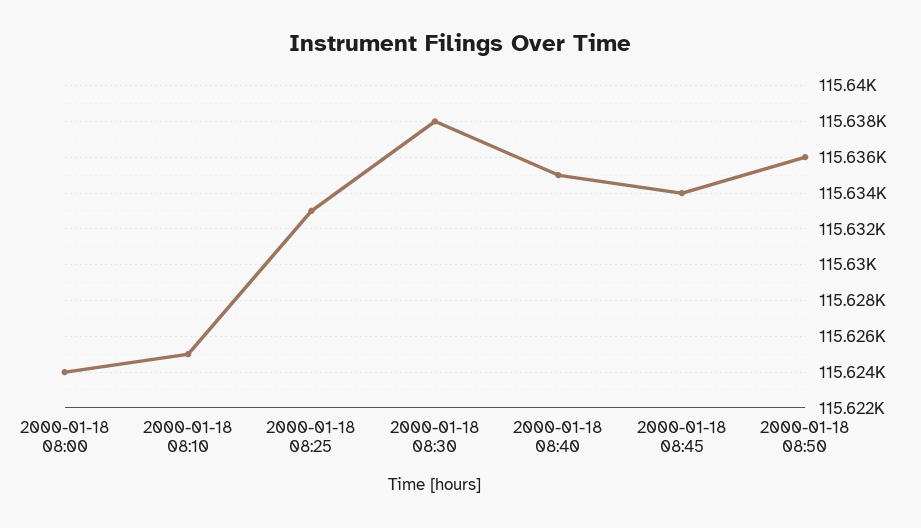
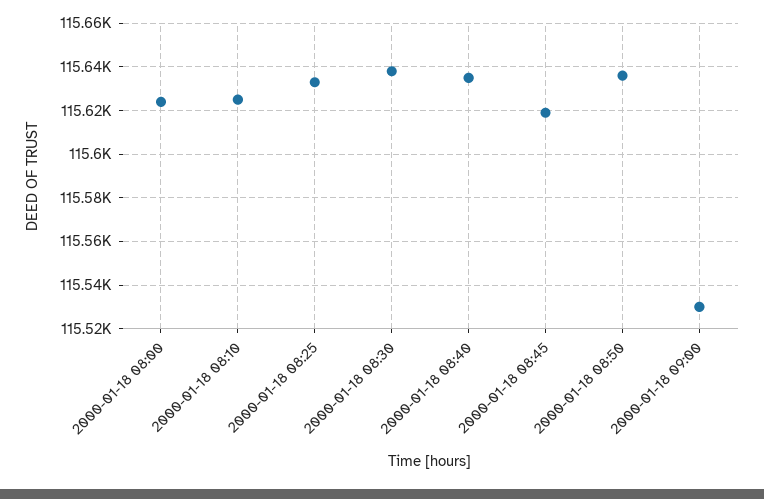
2000-01-18 08:45: 115634 -> 115620
2000-01-18 09:00: none -> 115530

